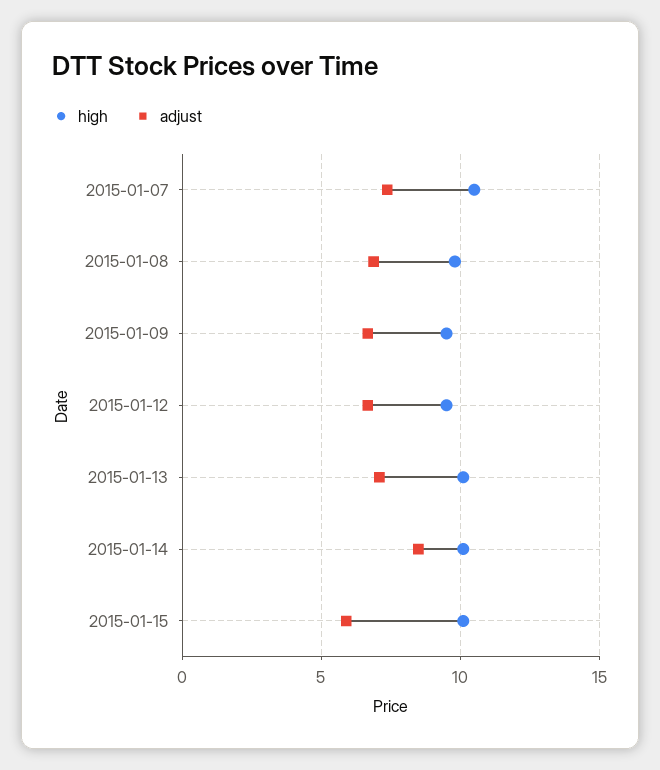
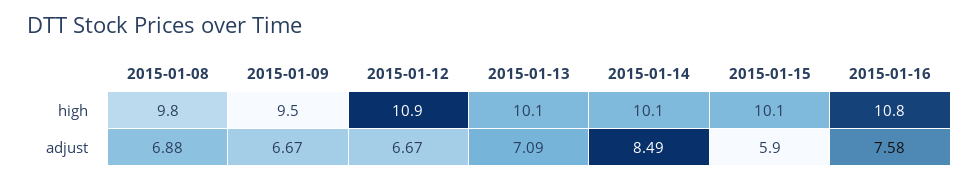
high, 2015-01-07: 10.5 -> none
adjust, 2015-01-07: 7.5 -> none
high, 2015-01-12: 9.5 -> 10.9
high, 2015-01-16: none -> 10.8
adjust, 2015-01-16: none -> 7.58

